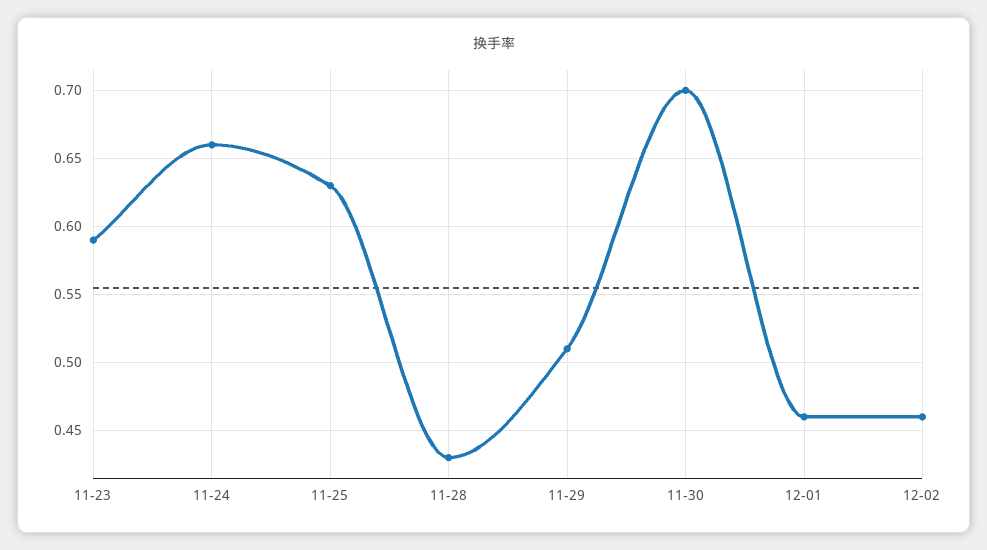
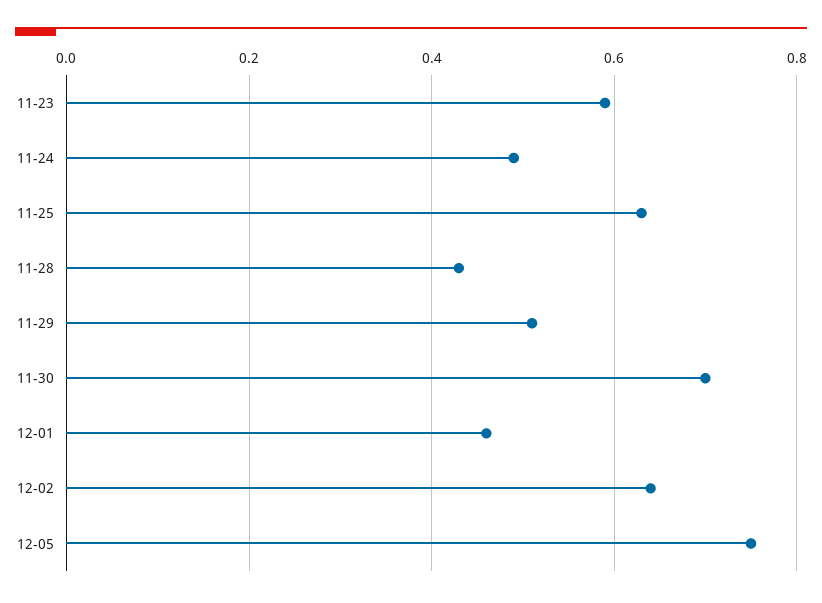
11-24: 0.66 -> 0.5
12-02: 0.46 -> 0.65
12-05: none -> 0.75

